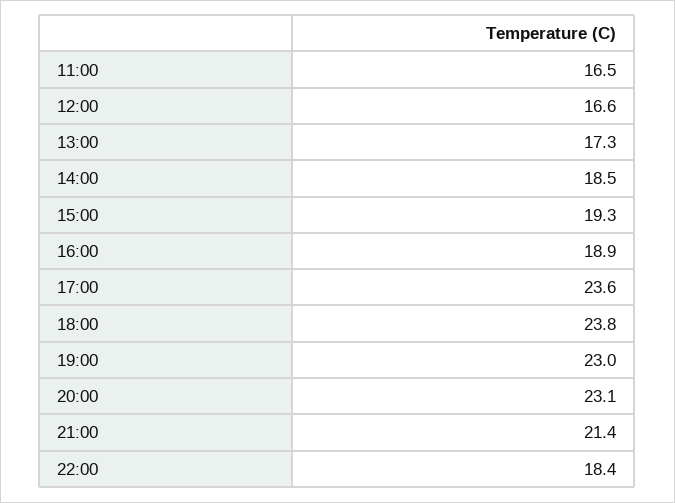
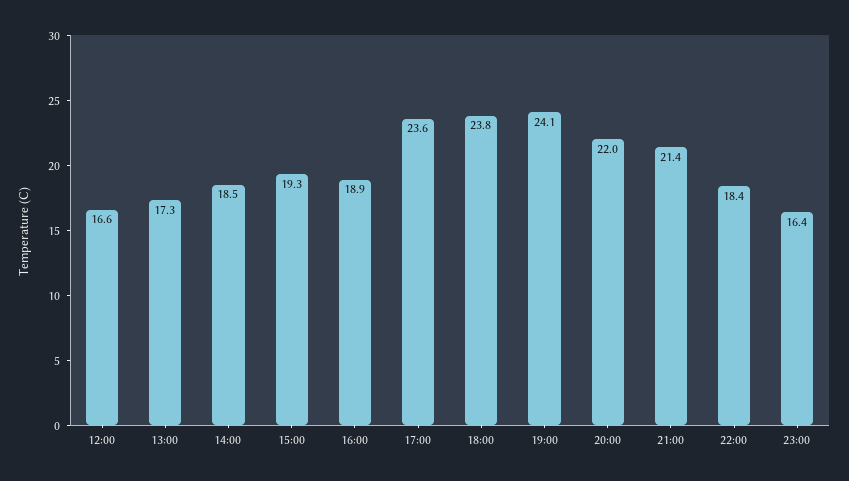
11:00: 16.5 -> none
19:00: 23 -> 24.1
20:00: 23.1 -> 22
23:00: none -> 16.4

